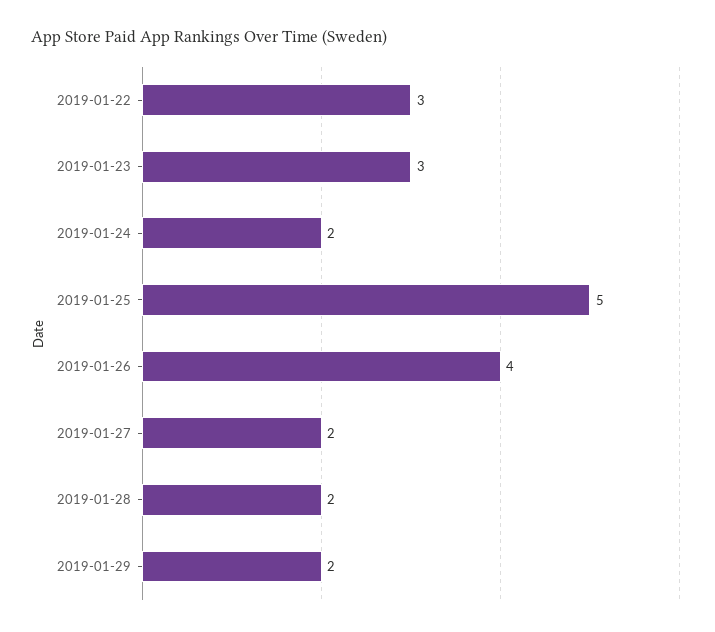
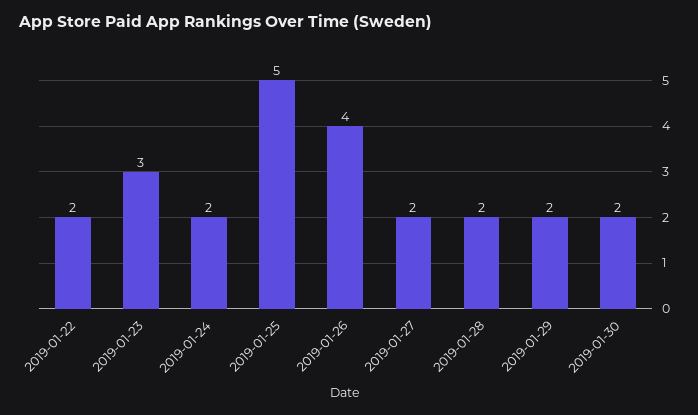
2019-01-22: 3 -> 2
2019-01-30: none -> 2

